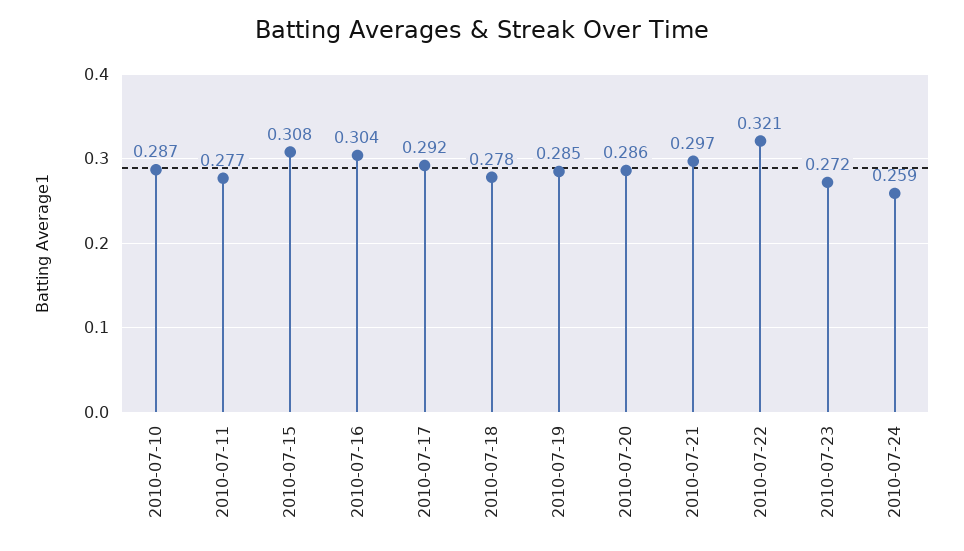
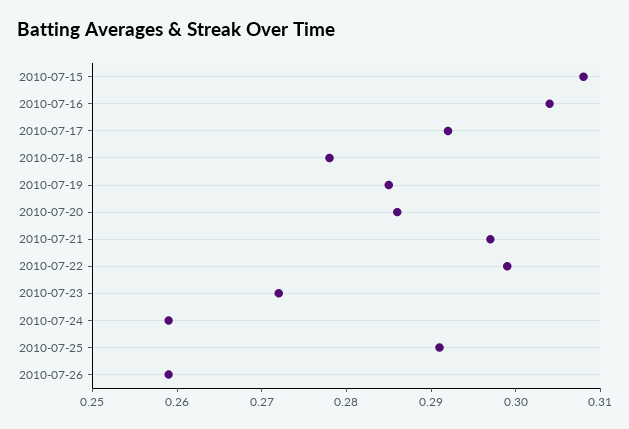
2010-07-10: 0.287 -> none
2010-07-11: 0.277 -> none
2010-07-22: 0.321 -> 0.299
2010-07-25: none -> 0.291
2010-07-26: none -> 0.259

